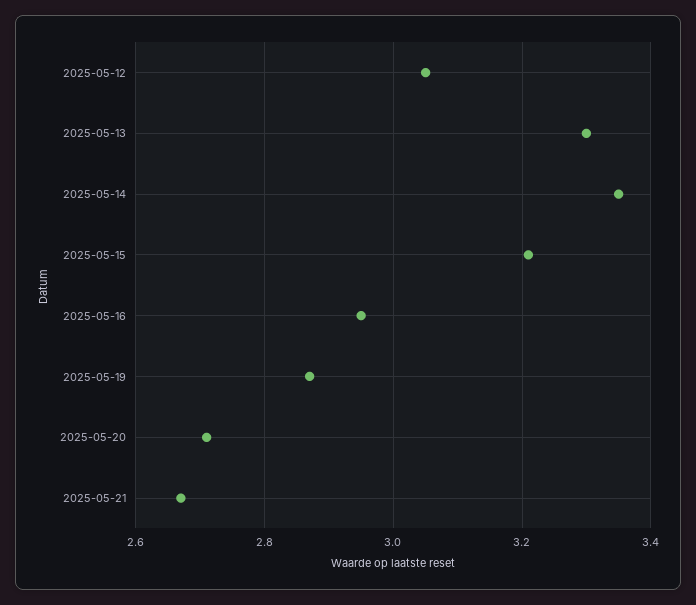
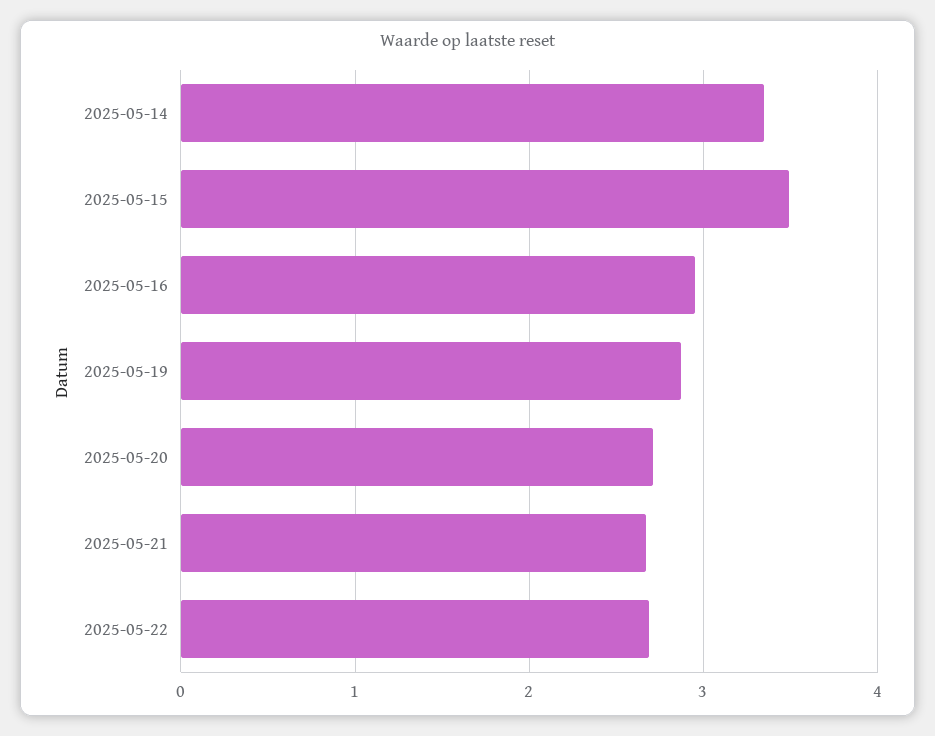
2025-05-12: 3.05 -> none
2025-05-13: 3.3 -> none
2025-05-15: 3.2 -> 3.5
2025-05-22: none -> 2.7

